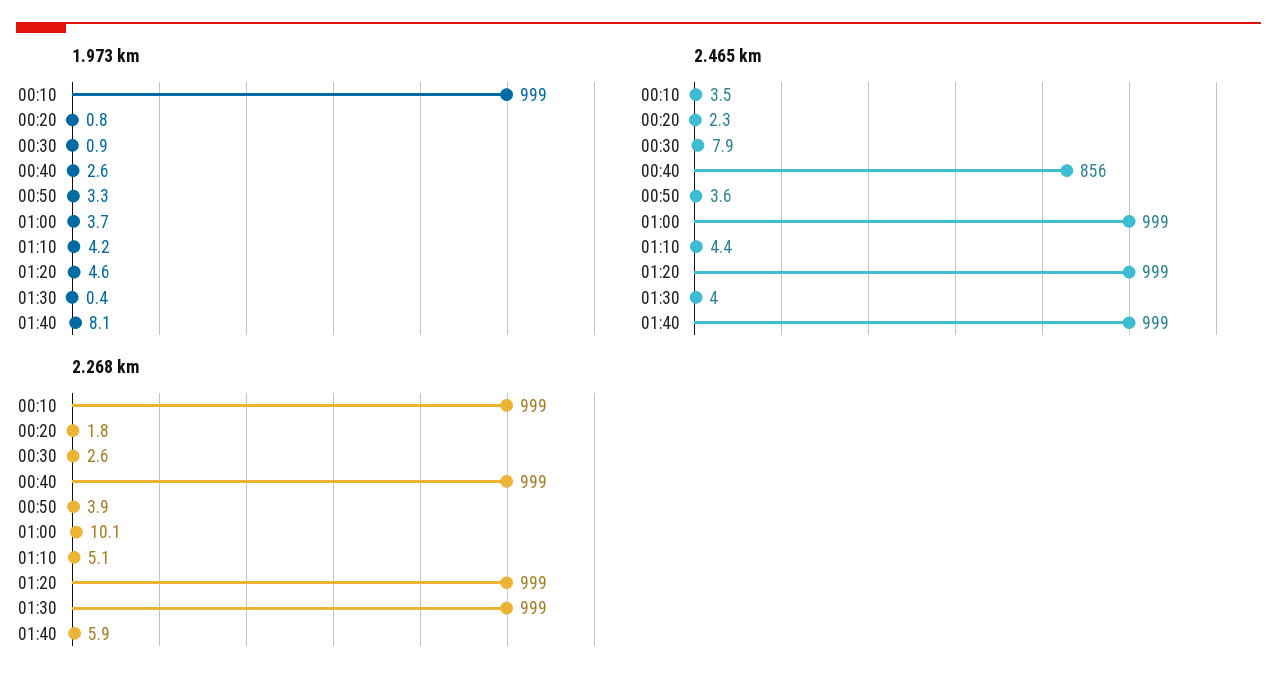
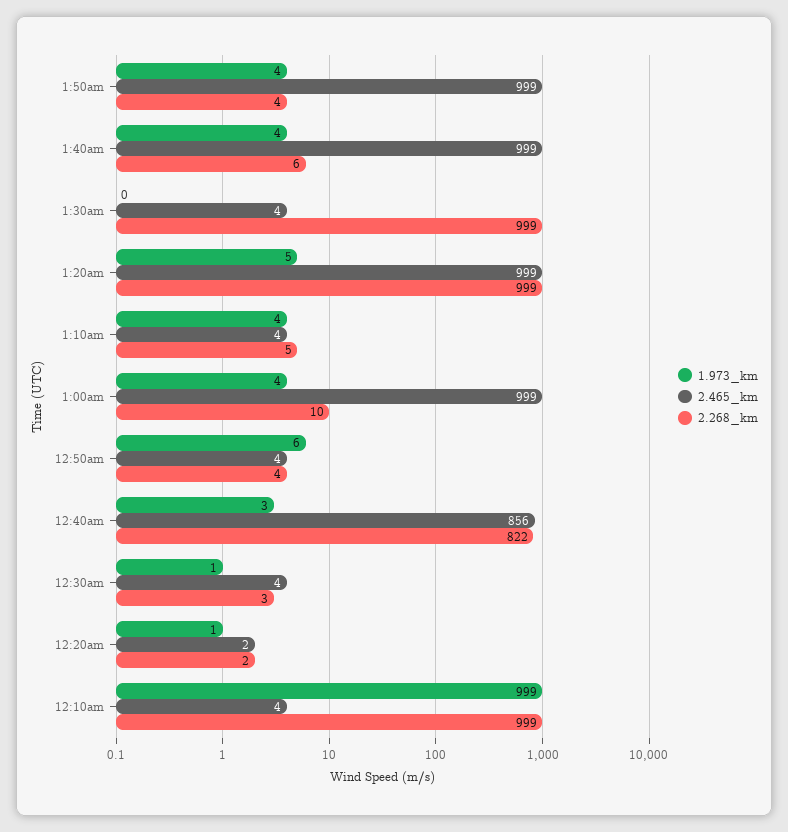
1.973 km, 00:50: 3.3 -> 6
1.973 km, 01:40: 8.1 -> 4
2.465 km, 00:30: 7.9 -> 4
2.268 km, 00:40: 999 -> 822
1.973 km, 1:50am: none -> 4
2.465 km, 1:50am: none -> 999
2.268 km, 1:50am: none -> 4

